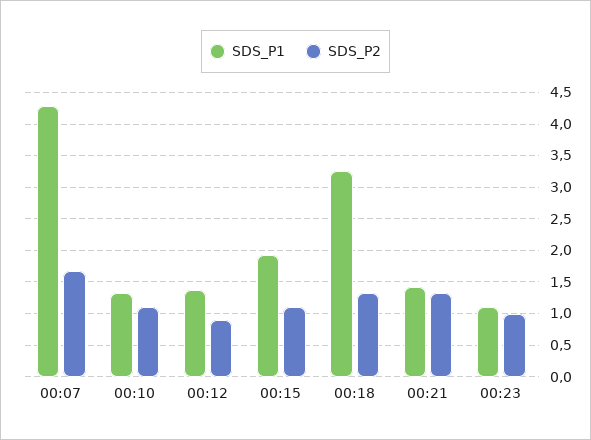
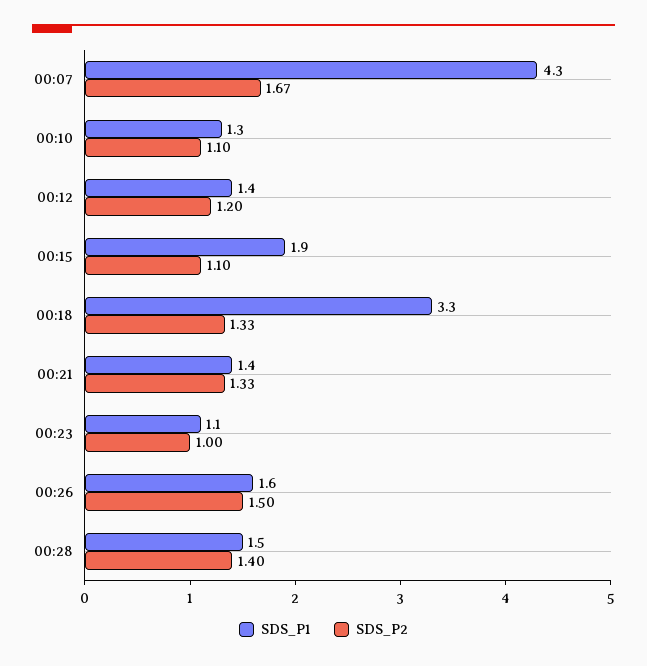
SDS_P2, 00:12: 0.9 -> 1.2
SDS_P1, 00:26: none -> 1.6
SDS_P2, 00:26: none -> 1.5
SDS_P1, 00:28: none -> 1.5
SDS_P2, 00:28: none -> 1.4

